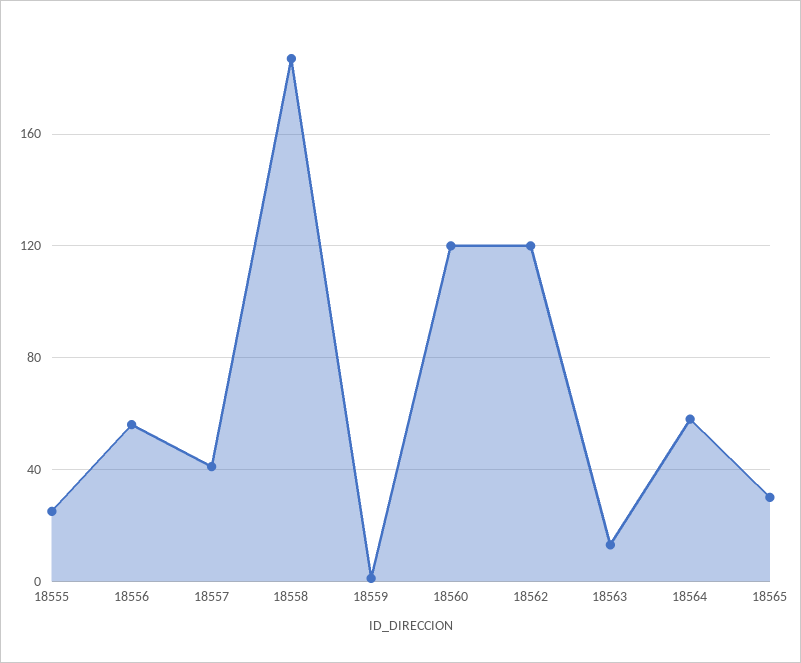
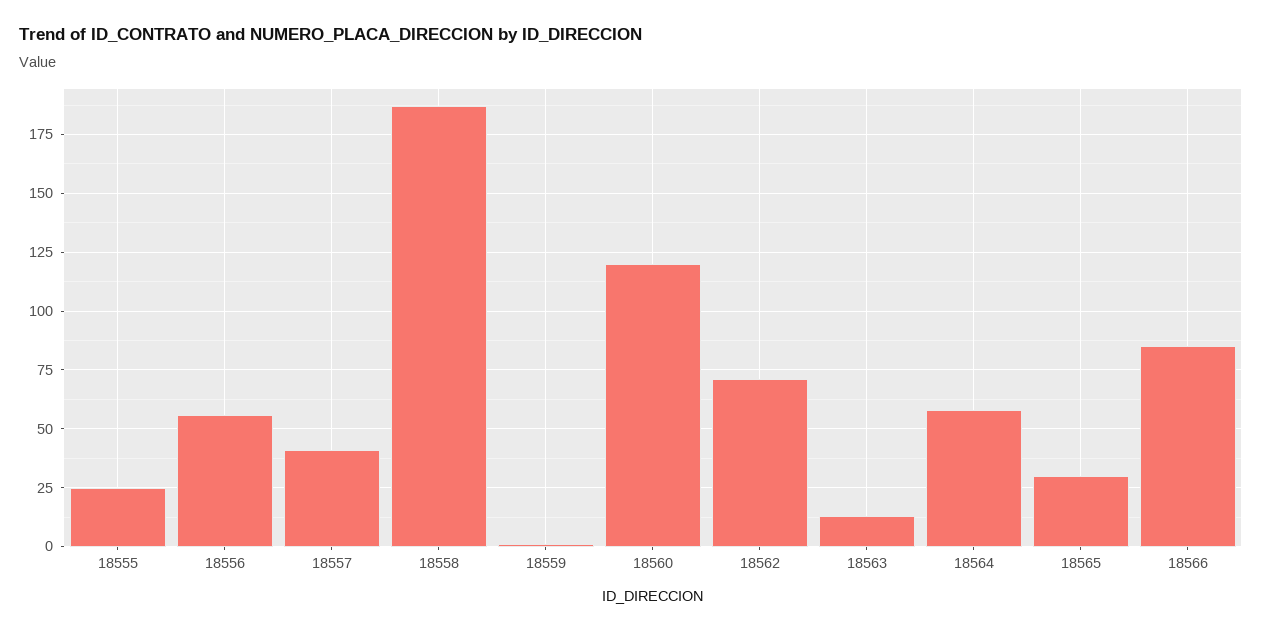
18562: 120 -> 70
18566: none -> 85

